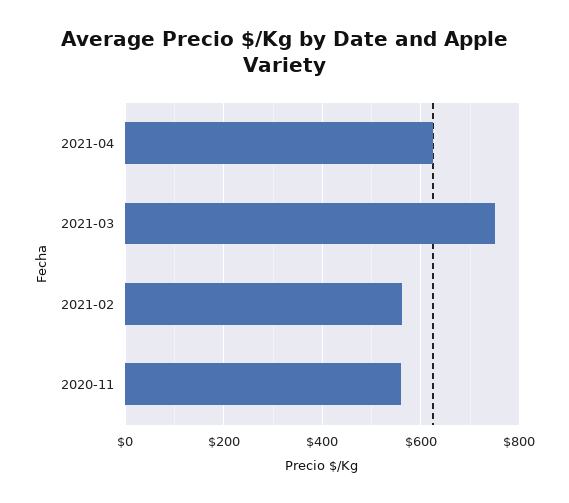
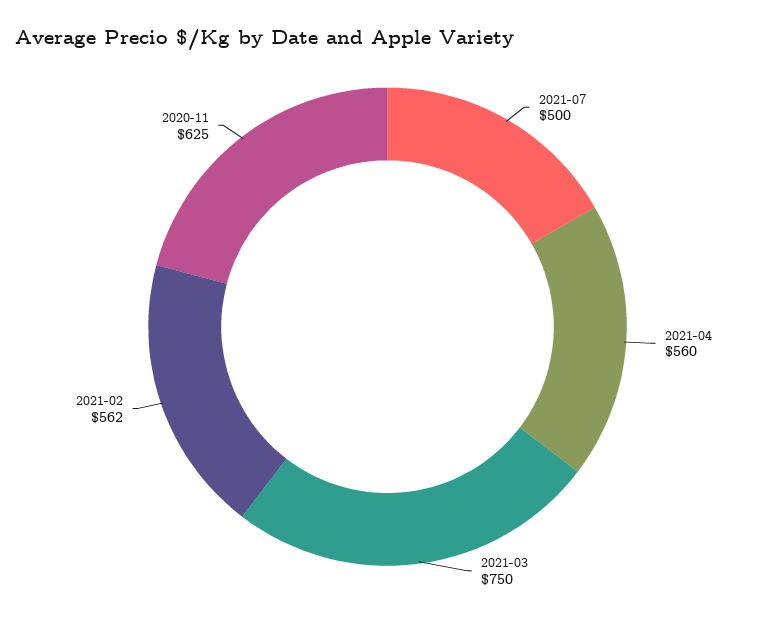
2021-04: 620 -> 560
2020-11: 560 -> 625
2021-07: none -> 500

